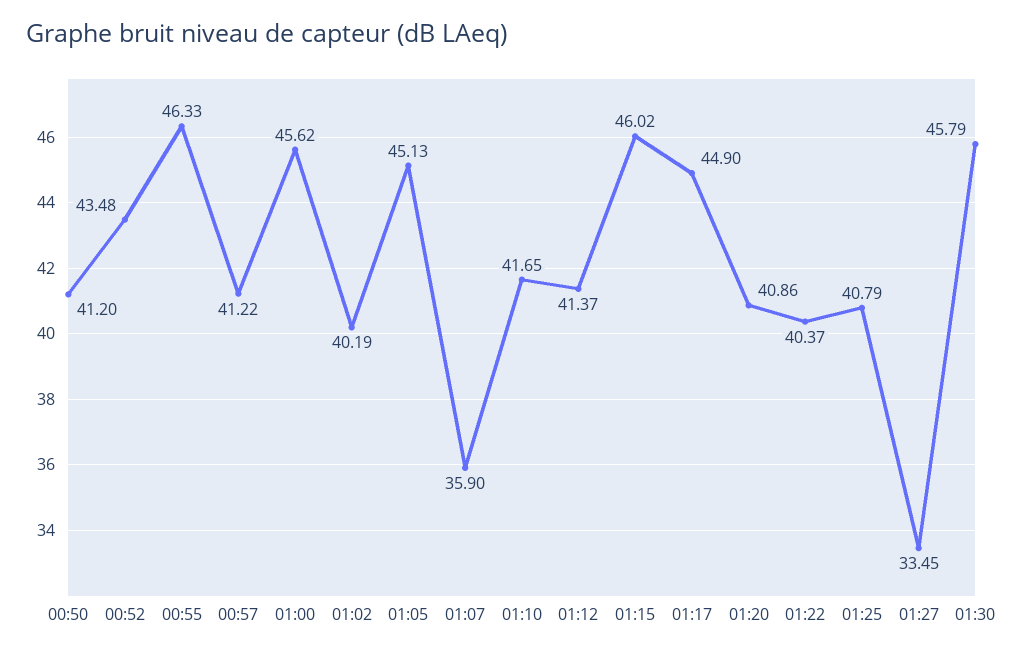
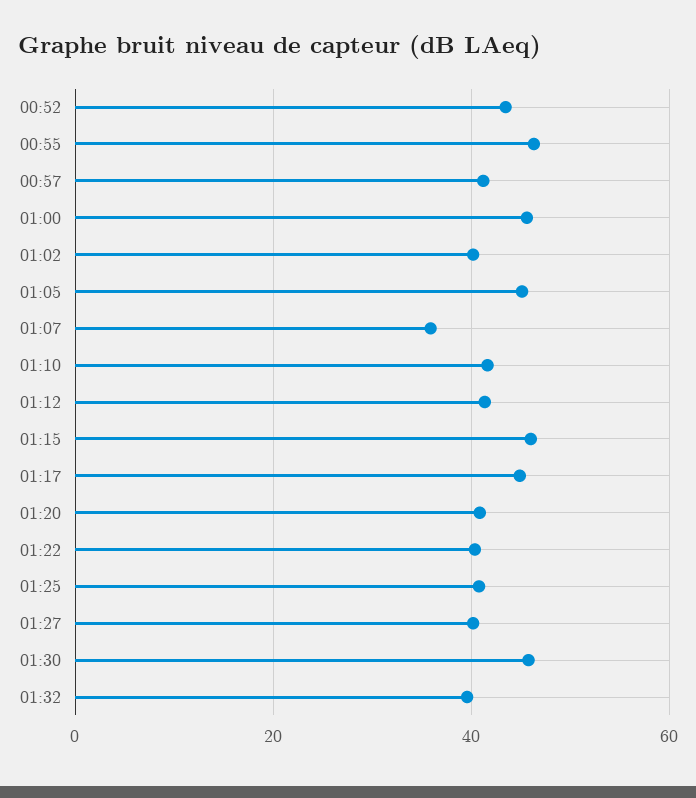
00:50: 41.2 -> none
01:27: 33.45 -> 40
01:32: none -> 40

